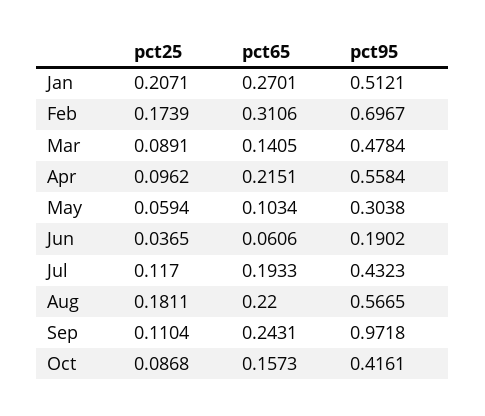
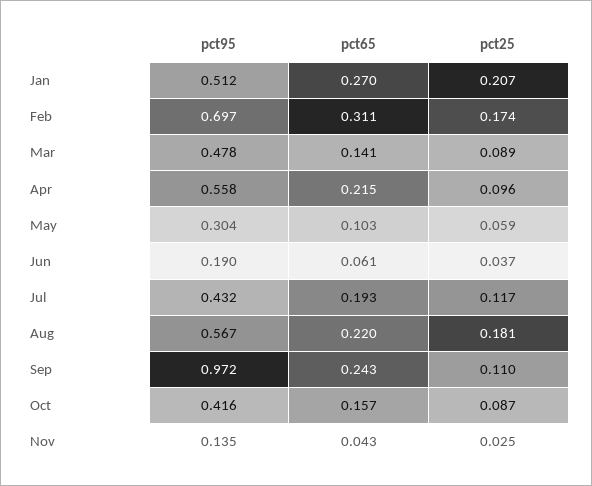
pct95, Nov: none -> 0.135
pct65, Nov: none -> 0.043
pct25, Nov: none -> 0.025

